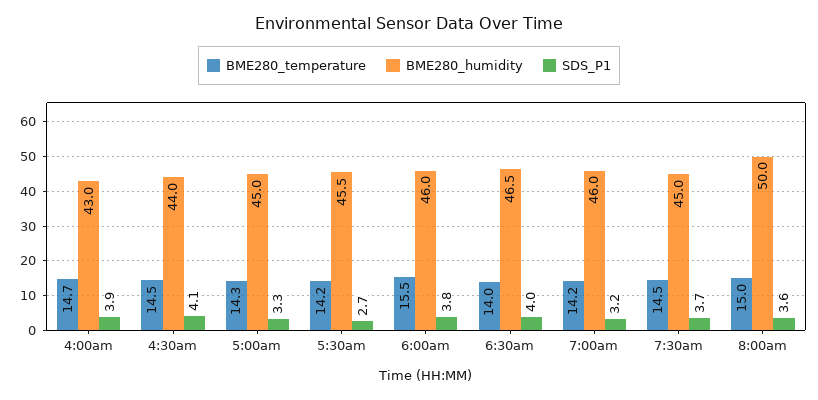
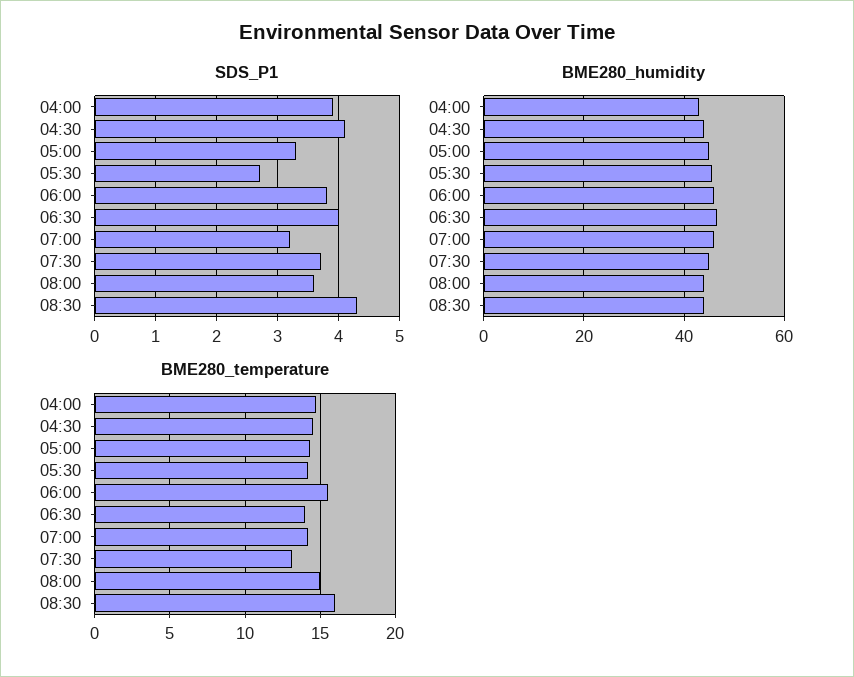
BME280_temperature, 7:30am: 14.5 -> 13
BME280_humidity, 8:00am: 50 -> 44
SDS_P1, 08:30: none -> 4.3
BME280_humidity, 08:30: none -> 44
BME280_temperature, 08:30: none -> 16

